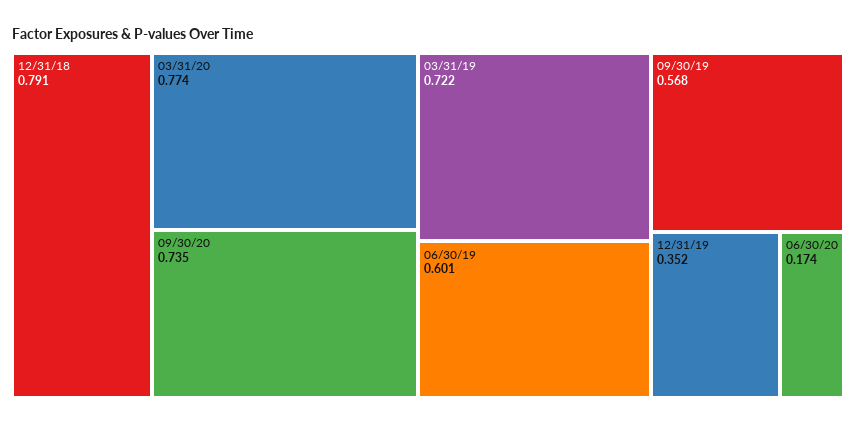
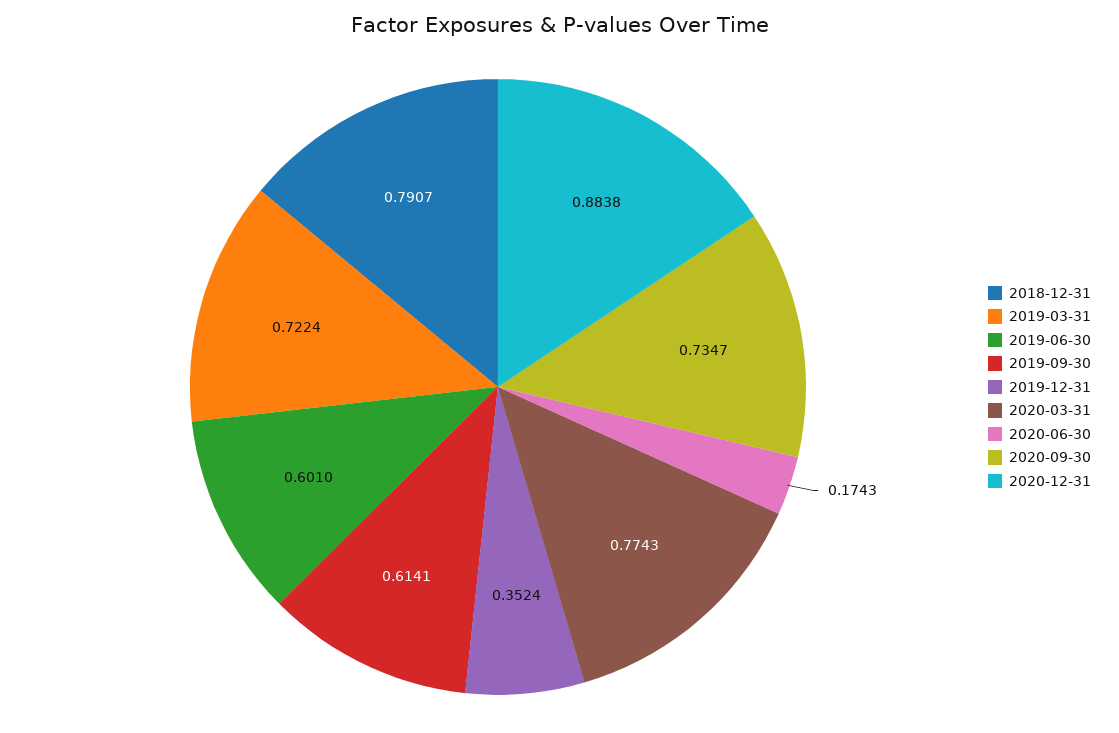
09/30/19: 0.568 -> 0.6141
2020-12-31: none -> 0.8838

